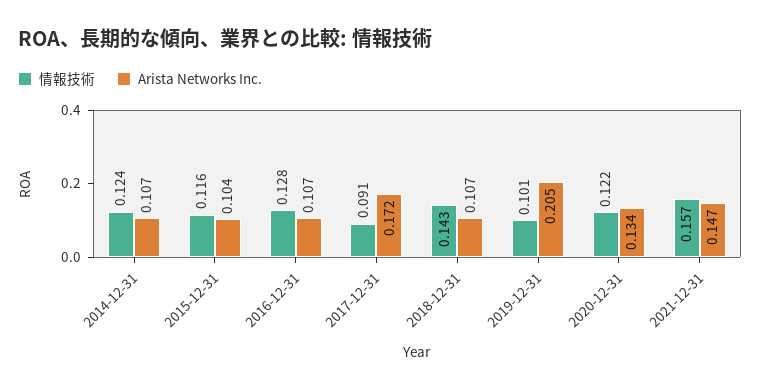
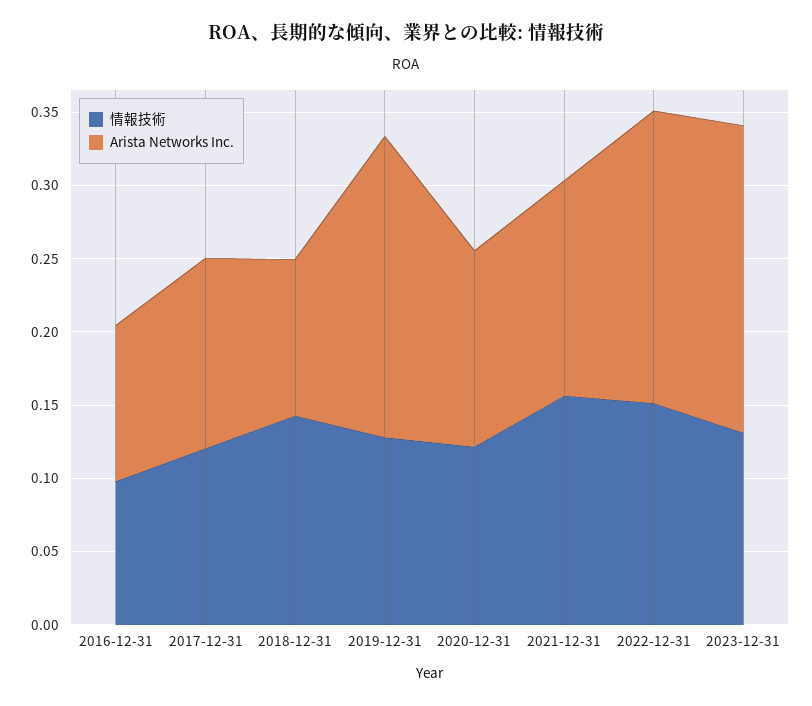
情報技術, 2014-12-31: 0.124 -> none
Arista Networks Inc., 2014-12-31: 0.107 -> none
情報技術, 2015-12-31: 0.116 -> none
Arista Networks Inc., 2015-12-31: 0.104 -> none
情報技術, 2016-12-31: 0.128 -> 0.1
情報技術, 2017-12-31: 0.091 -> 0.12
Arista Networks Inc., 2017-12-31: 0.172 -> 0.13
情報技術, 2019-12-31: 0.101 -> 0.13
情報技術, 2022-12-31: none -> 0.15
Arista Networks Inc., 2022-12-31: none -> 0.2
情報技術, 2023-12-31: none -> 0.13
Arista Networks Inc., 2023-12-31: none -> 0.21

